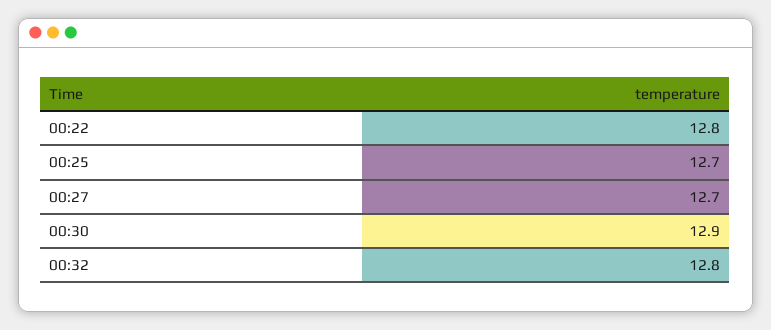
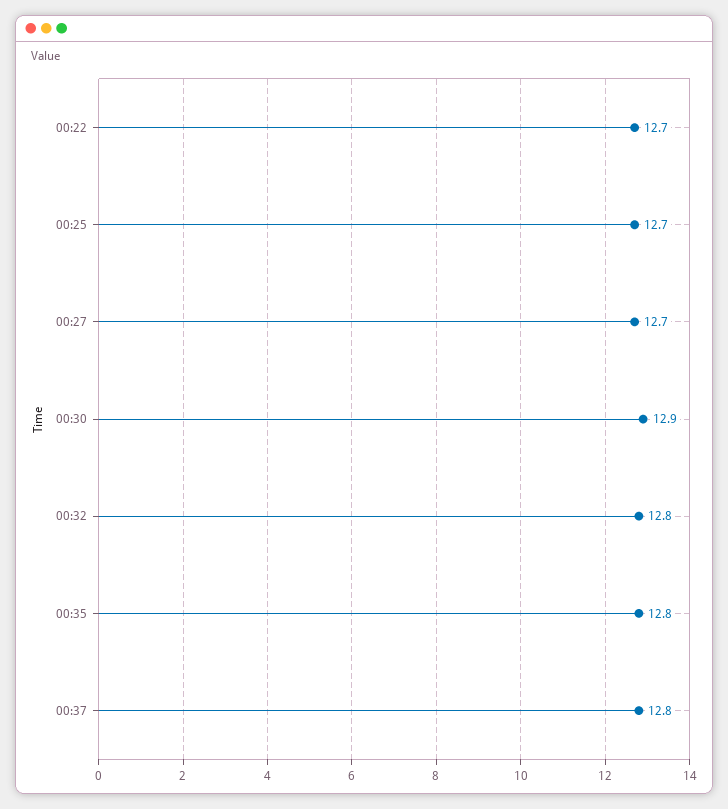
00:22: 12.8 -> 12.7
00:35: none -> 12.8
00:37: none -> 12.8

